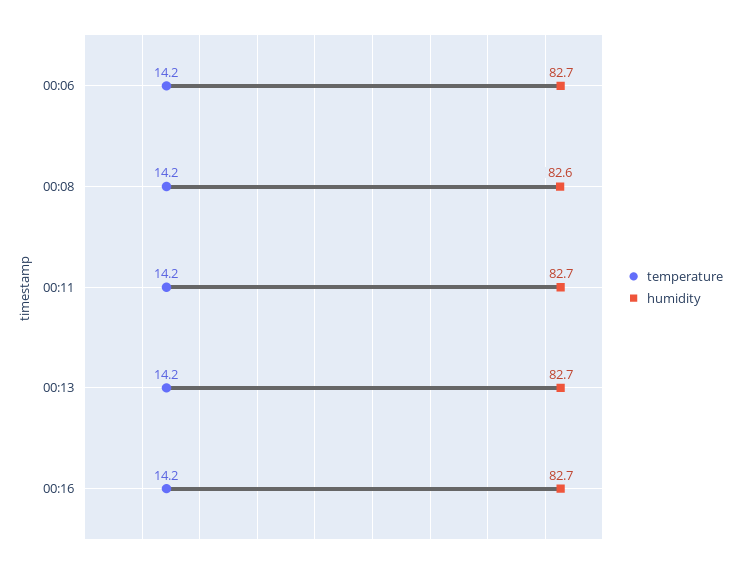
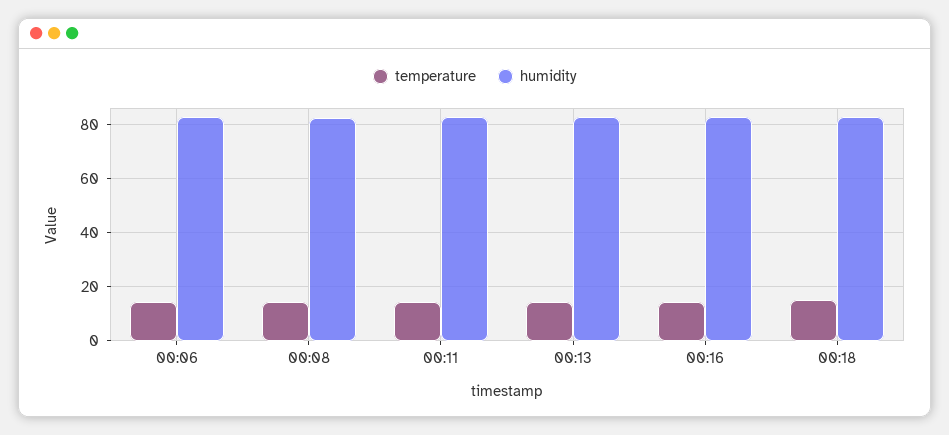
temperature, 00:18: none -> 15
humidity, 00:18: none -> 82.5

